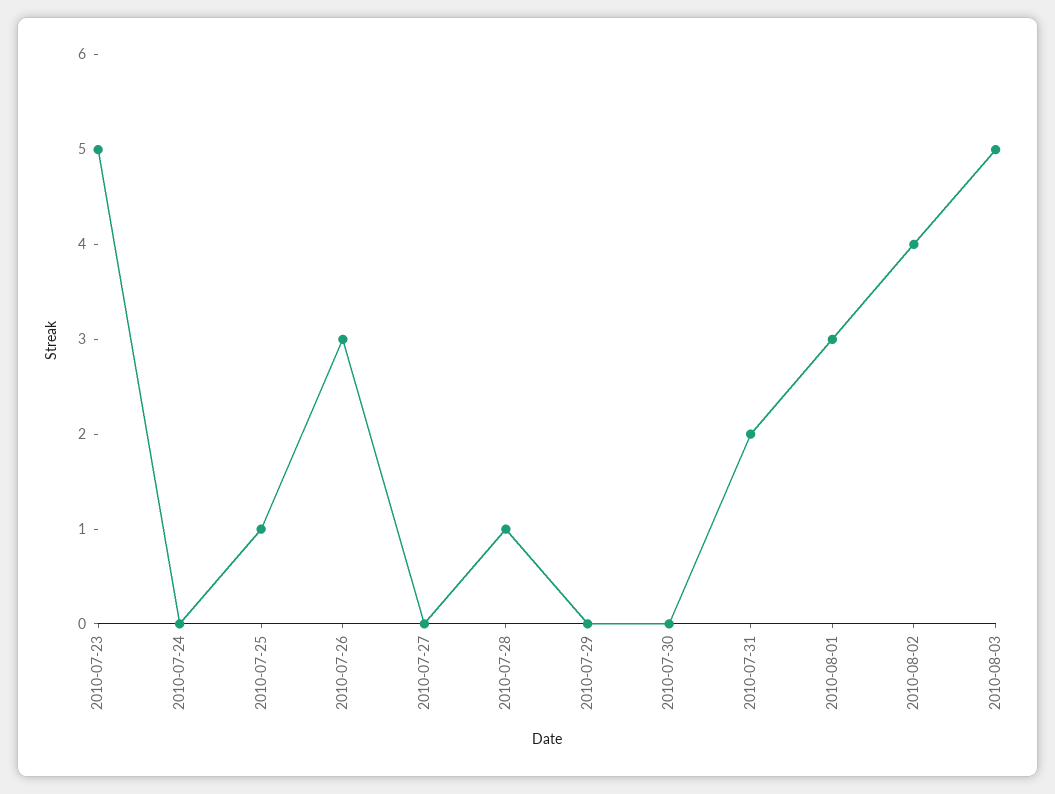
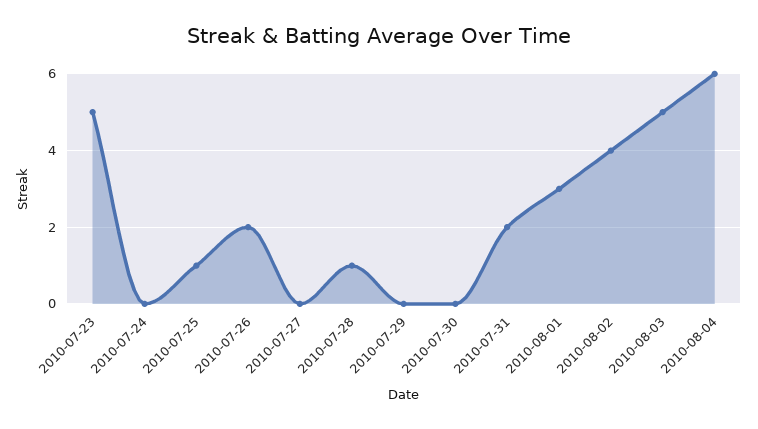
2010-07-26: 3 -> 2
2010-08-04: none -> 6

